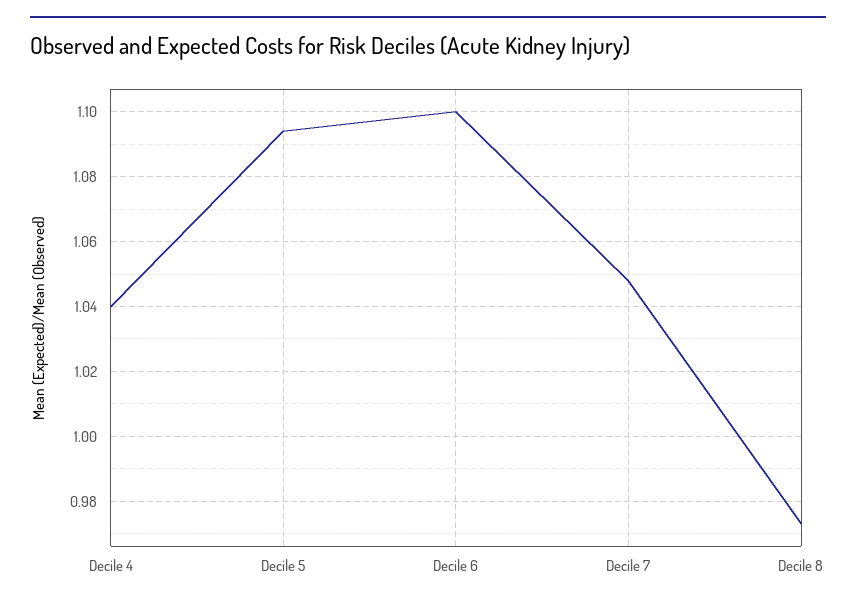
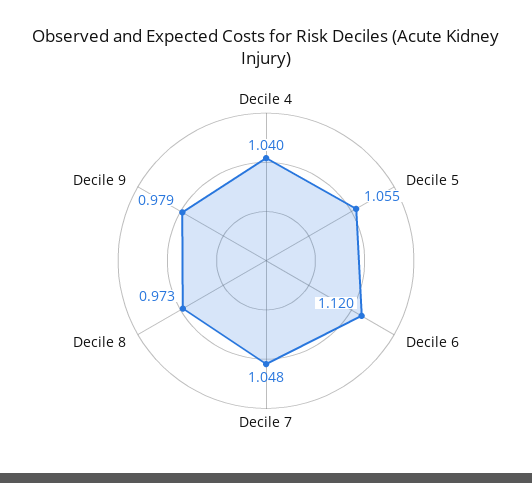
Decile 5: 1.095 -> 1.055
Decile 6: 1.1 -> 1.12
Decile 9: none -> 0.979

